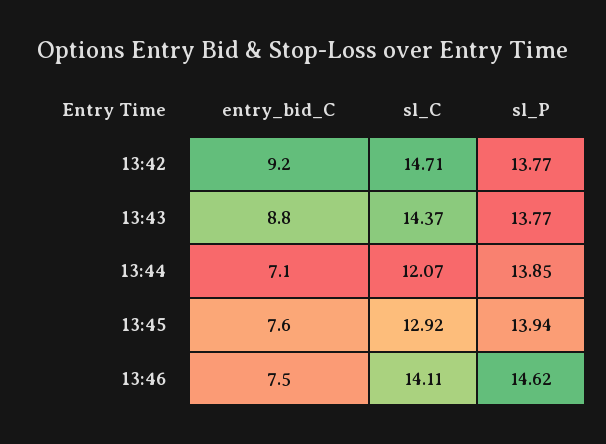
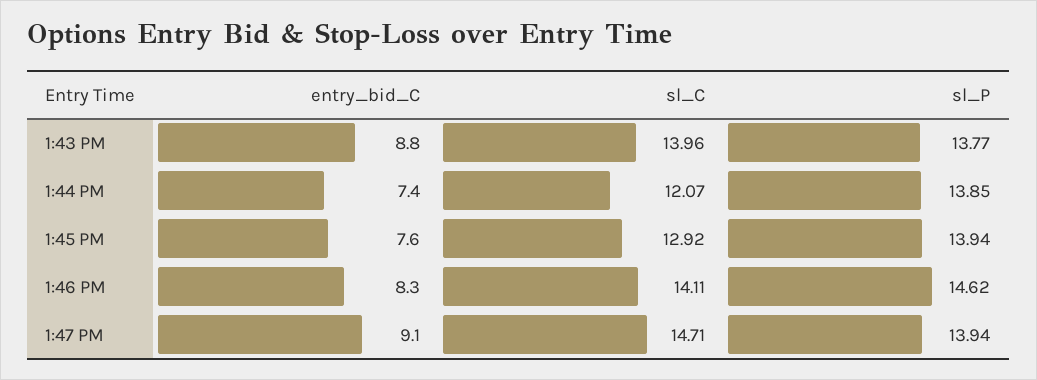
entry_bid_C, 13:42: 9.2 -> none
sl_C, 13:42: 14.71 -> none
sl_P, 13:42: 13.77 -> none
sl_C, 13:43: 14.37 -> 13.96
entry_bid_C, 13:44: 7.1 -> 7.4
entry_bid_C, 13:46: 7.5 -> 8.3
entry_bid_C, 1:47 PM: none -> 9.1
sl_C, 1:47 PM: none -> 14.71
sl_P, 1:47 PM: none -> 13.94

